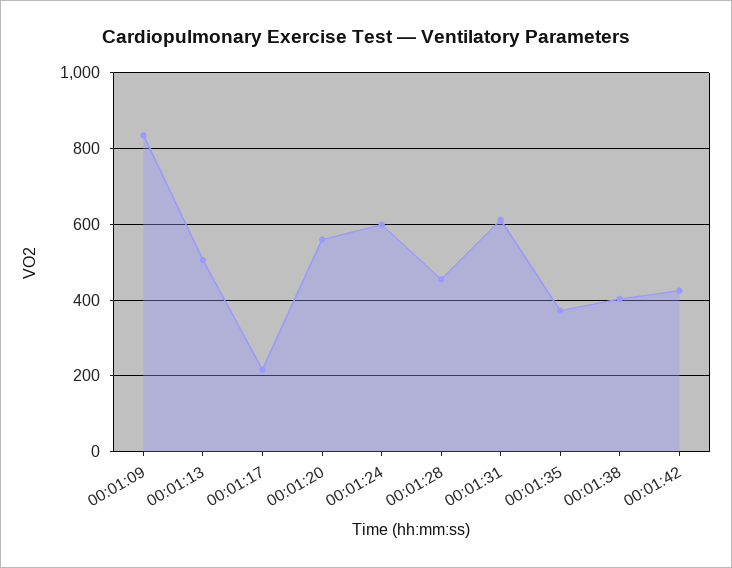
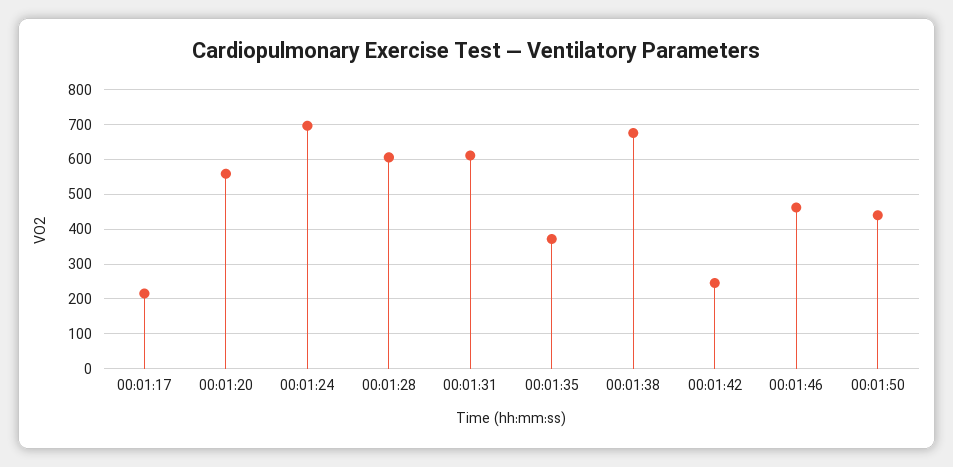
00:01:09: 840 -> none
00:01:13: 500 -> none
00:01:24: 600 -> 700
00:01:28: 460 -> 600
00:01:38: 400 -> 680
00:01:42: 420 -> 240
00:01:46: none -> 460
00:01:50: none -> 440

